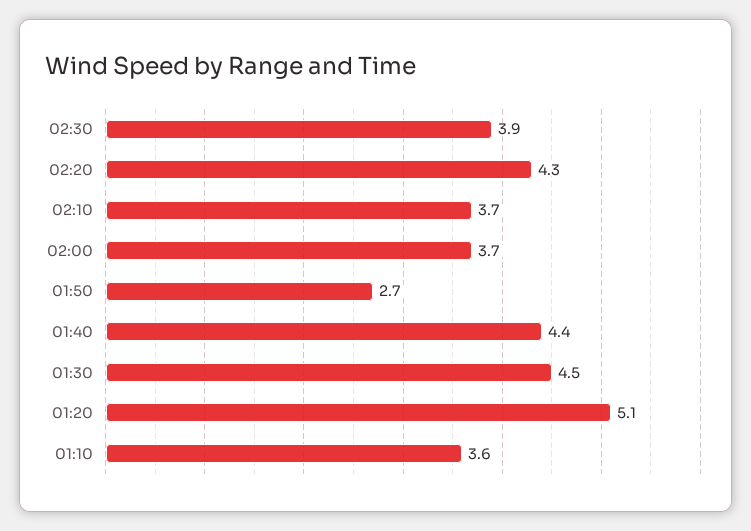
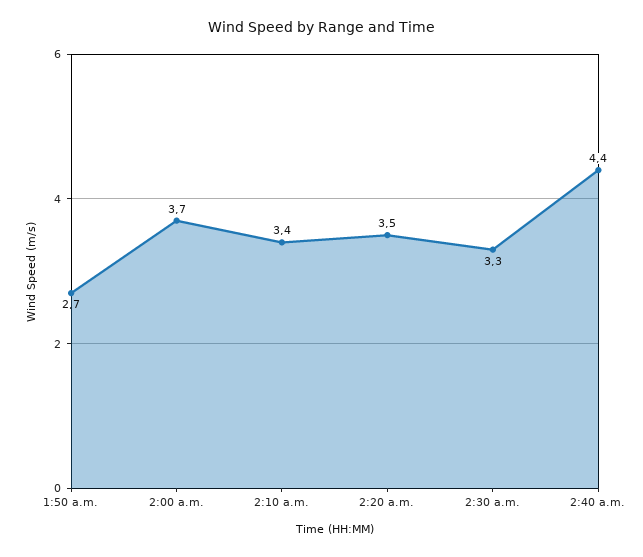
02:30: 3.9 -> 3.3
02:20: 4.3 -> 3.5
02:10: 3.7 -> 3.4
01:40: 4.4 -> none
01:30: 4.5 -> none
01:20: 5.1 -> none
01:10: 3.6 -> none
2:40 a.m.: none -> 4.4

